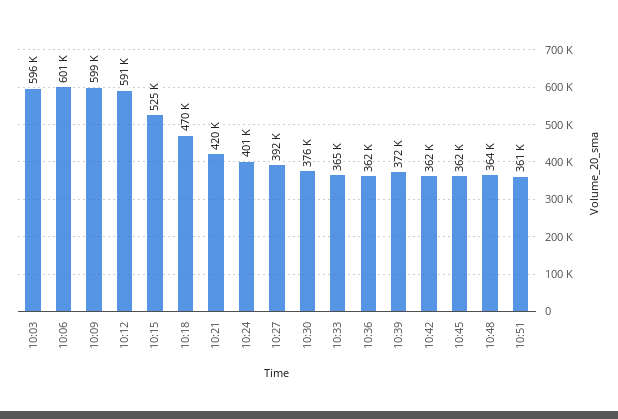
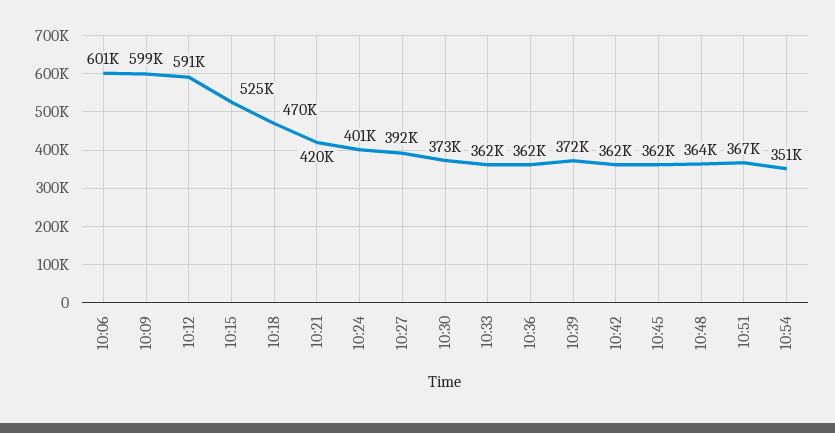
10:03: 596000 -> none
10:30: 376000 -> 373000
10:33: 365000 -> 362000
10:51: 361000 -> 367000
10:54: none -> 351000

